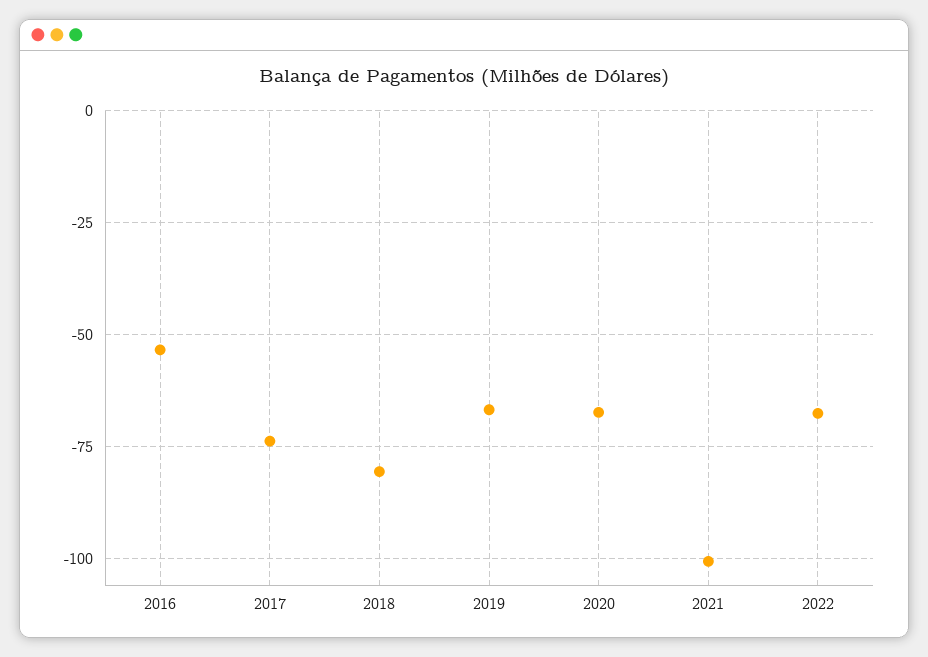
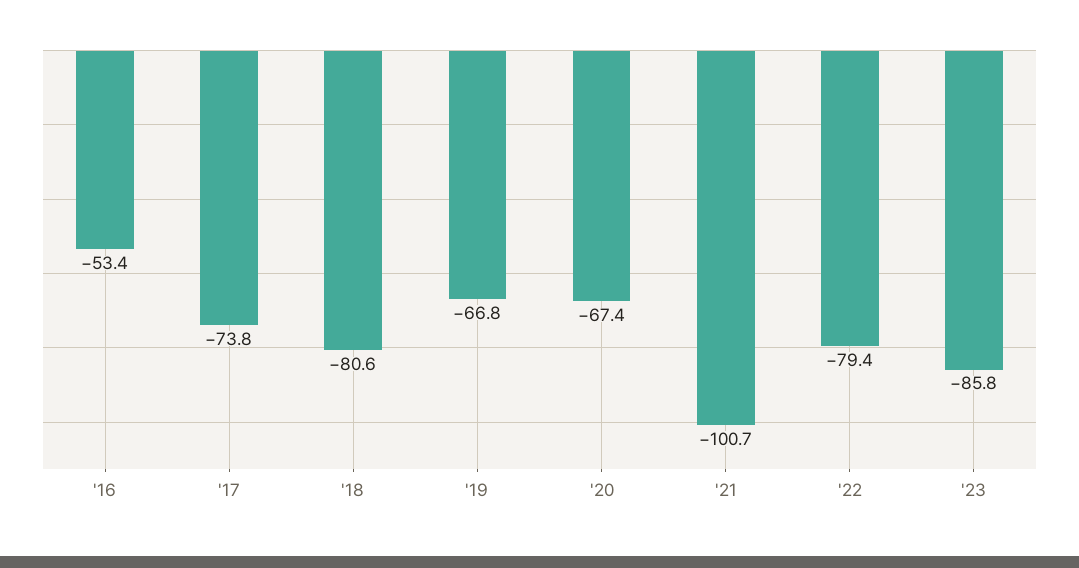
2022: -67.5 -> -79.4
'23: none -> -85.8

